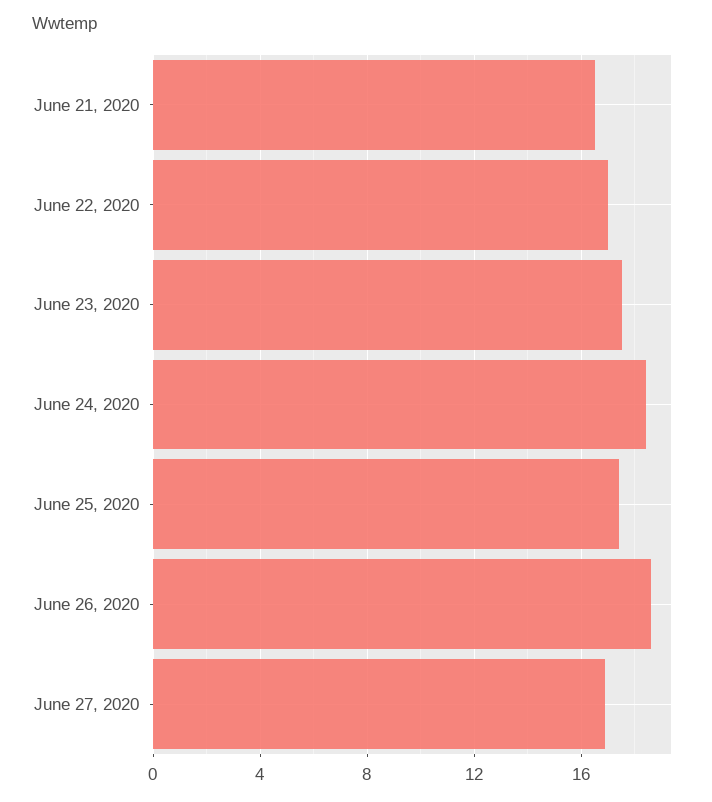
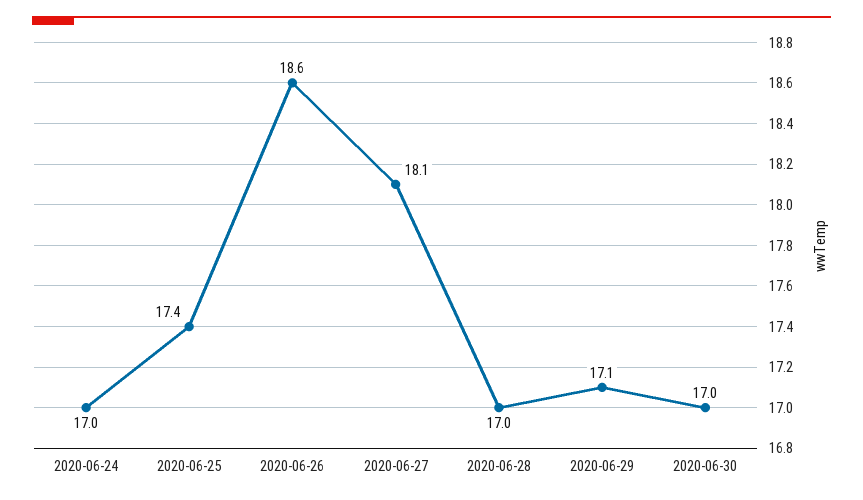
June 21, 2020: 16.5 -> none
June 22, 2020: 17 -> none
June 23, 2020: 17.5 -> none
June 24, 2020: 18.5 -> 17
June 27, 2020: 17 -> 18.1
2020-06-28: none -> 17
2020-06-29: none -> 17.1
2020-06-30: none -> 17

